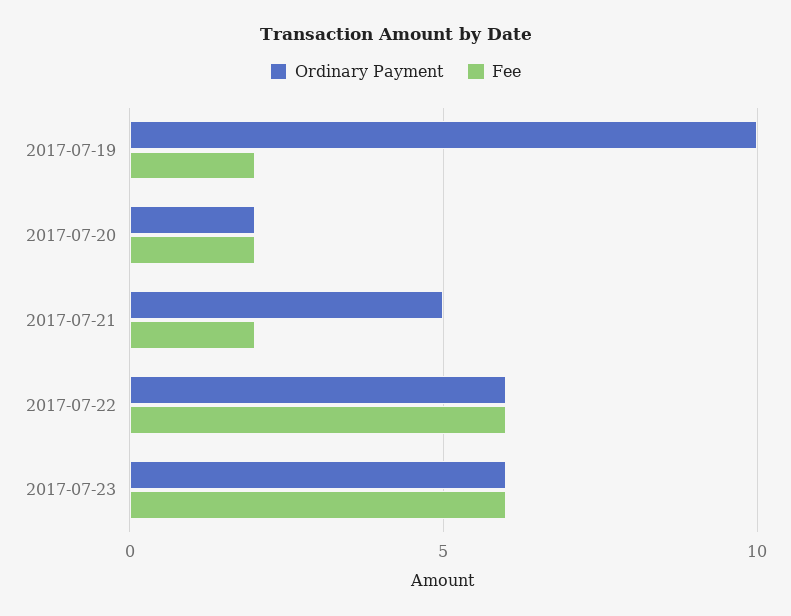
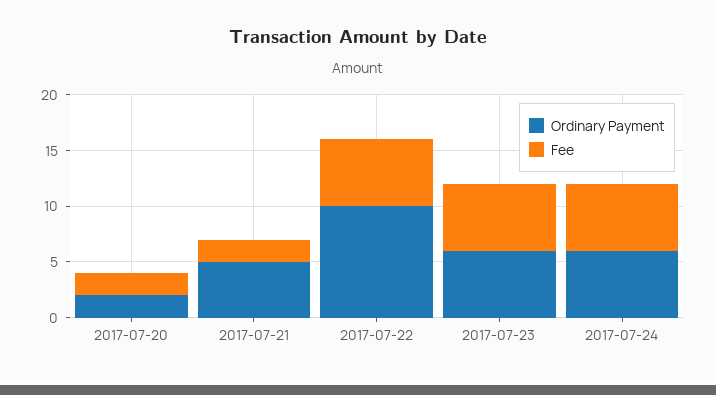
Ordinary Payment, 2017-07-19: 10 -> none
Fee, 2017-07-19: 2 -> none
Ordinary Payment, 2017-07-22: 6 -> 10
Ordinary Payment, 2017-07-24: none -> 6
Fee, 2017-07-24: none -> 6

